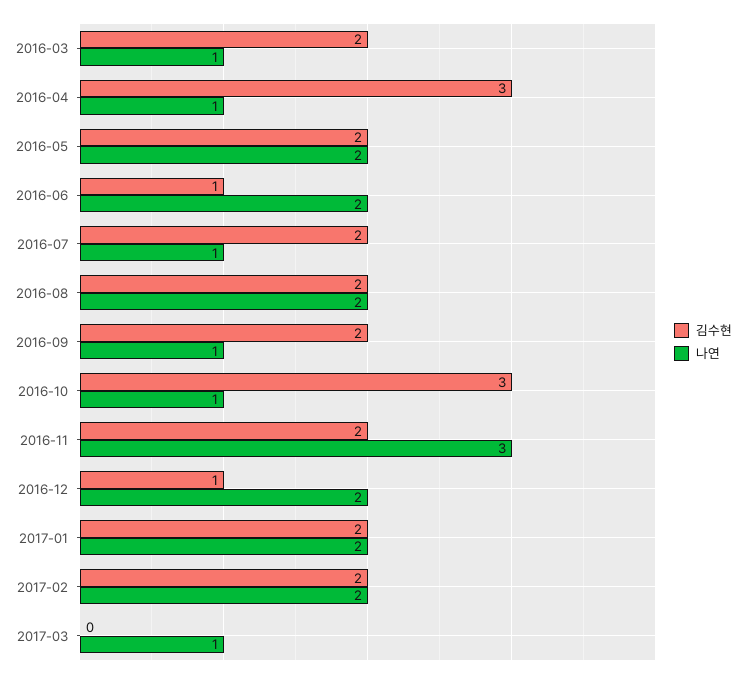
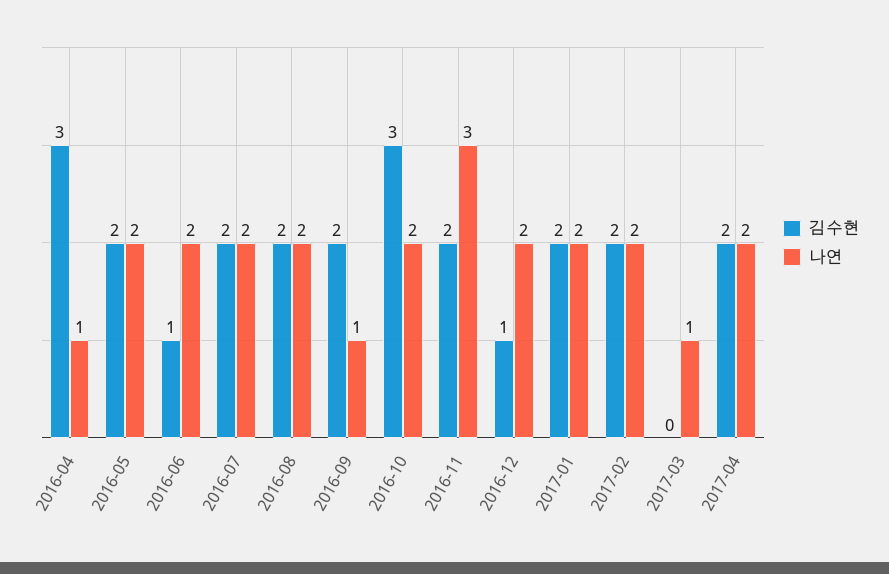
김수현, 2016-03: 2 -> none
나연, 2016-03: 1 -> none
나연, 2016-07: 1 -> 2
나연, 2016-10: 1 -> 2
김수현, 2017-04: none -> 2
나연, 2017-04: none -> 2

